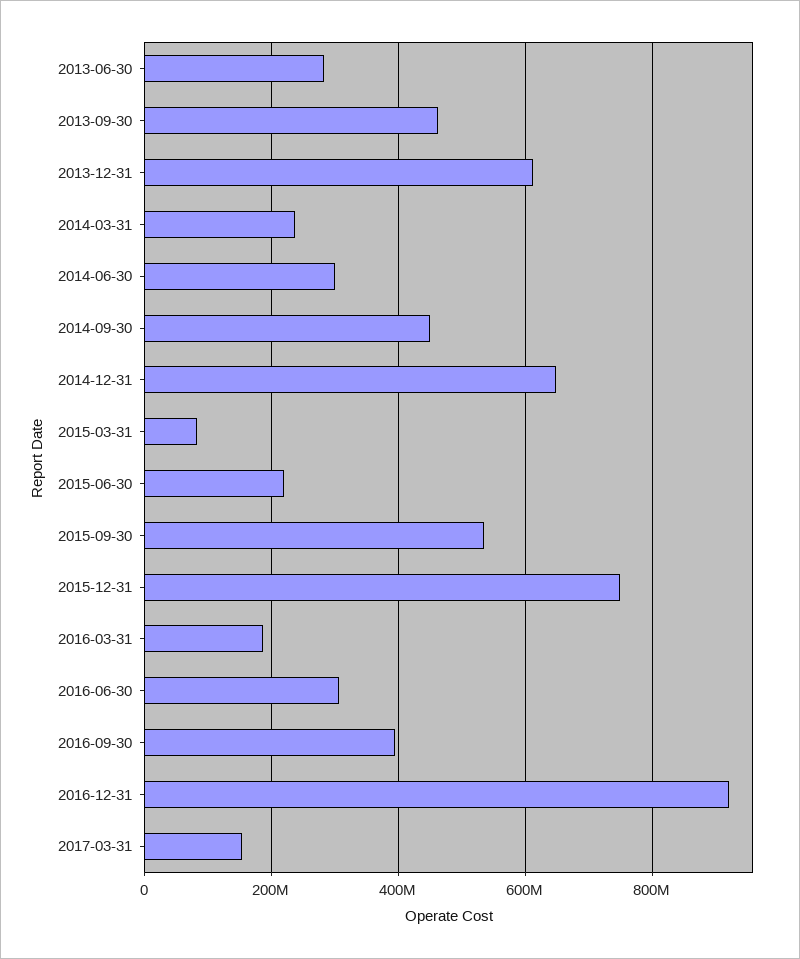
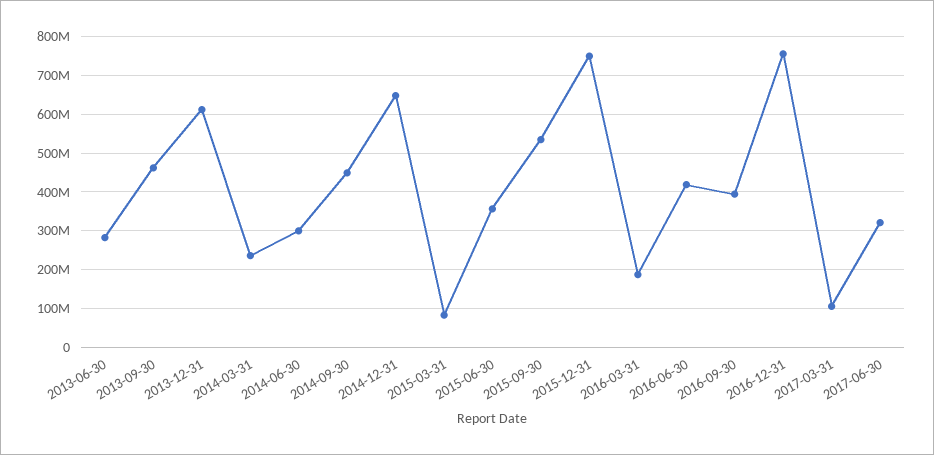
2015-06-30: 220000000 -> 360000000
2016-06-30: 300000000 -> 420000000
2016-12-31: 920000000 -> 760000000
2017-03-31: 160000000 -> 100000000
2017-06-30: none -> 320000000

